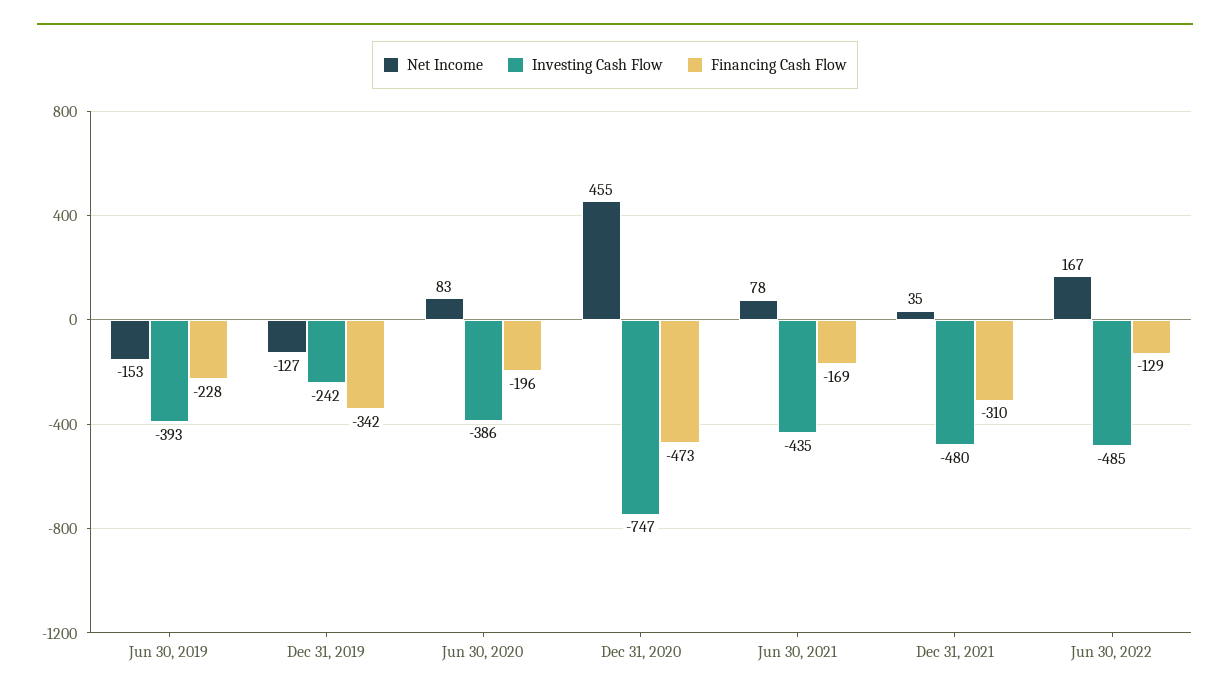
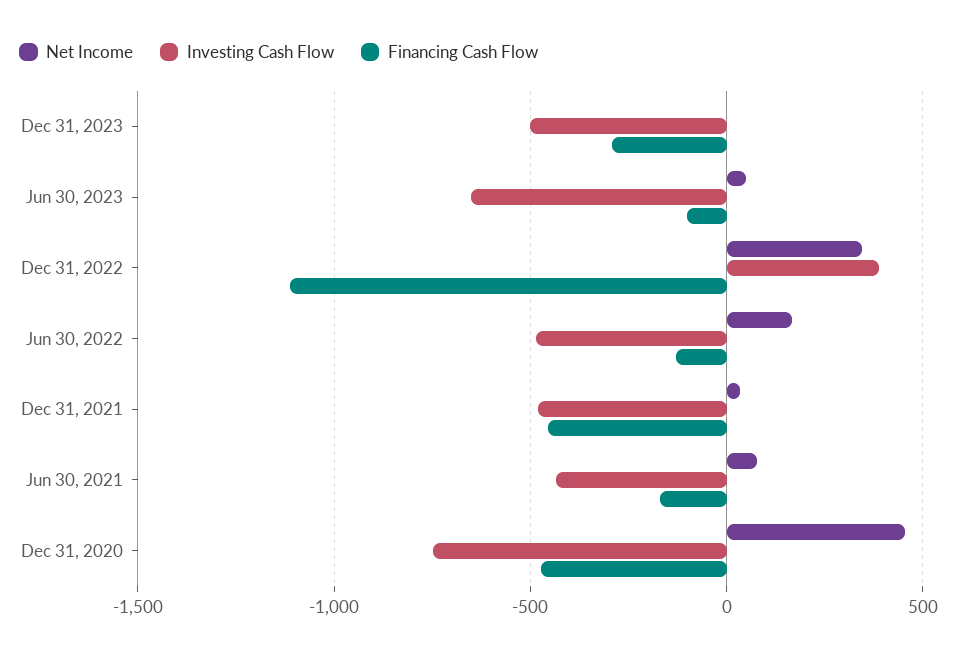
Net Income, Jun 30, 2019: -153 -> none
Investing Cash Flow, Jun 30, 2019: -393 -> none
Financing Cash Flow, Jun 30, 2019: -228 -> none
Net Income, Dec 31, 2019: -127 -> none
Investing Cash Flow, Dec 31, 2019: -242 -> none
Financing Cash Flow, Dec 31, 2019: -342 -> none
Net Income, Jun 30, 2020: 83 -> none
Investing Cash Flow, Jun 30, 2020: -386 -> none
Financing Cash Flow, Jun 30, 2020: -196 -> none
Financing Cash Flow, Dec 31, 2021: -310 -> -450
Net Income, Dec 31, 2023: none -> 0
Investing Cash Flow, Dec 31, 2023: none -> -500
Financing Cash Flow, Dec 31, 2023: none -> -300
Net Income, Jun 30, 2023: none -> 50
Investing Cash Flow, Jun 30, 2023: none -> -650
Financing Cash Flow, Jun 30, 2023: none -> -100
Net Income, Dec 31, 2022: none -> 350
Investing Cash Flow, Dec 31, 2022: none -> 400
Financing Cash Flow, Dec 31, 2022: none -> -1100

